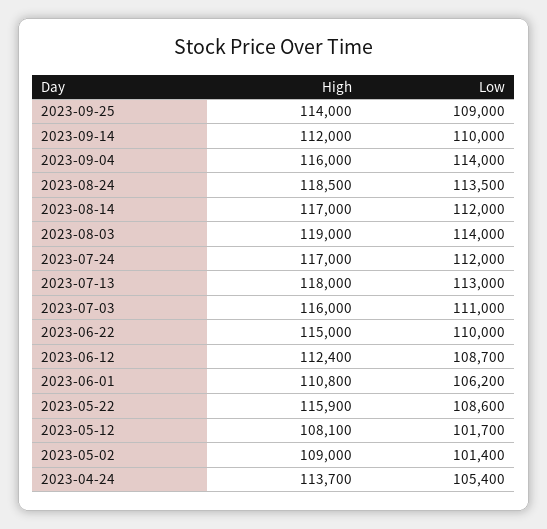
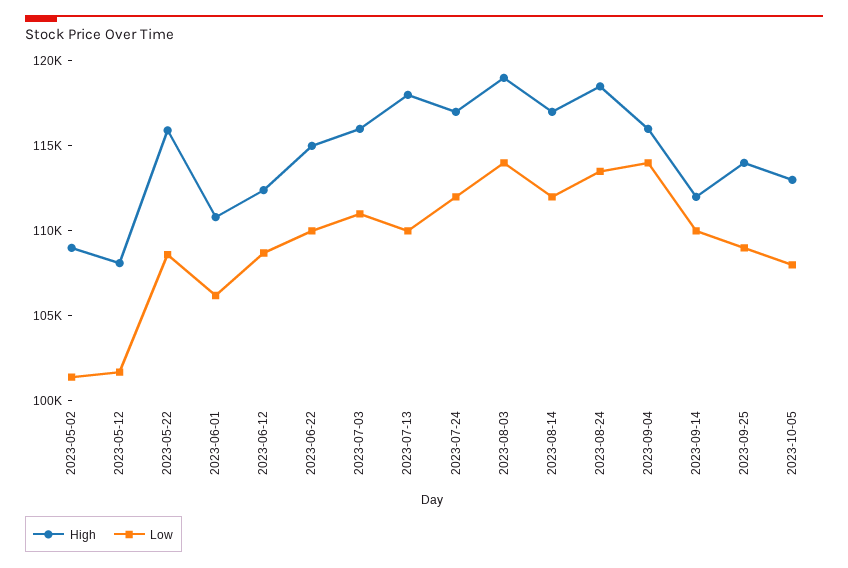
Low, 2023-07-13: 113000 -> 110000
High, 2023-04-24: 113700 -> none
Low, 2023-04-24: 105400 -> none
High, 2023-10-05: none -> 113000
Low, 2023-10-05: none -> 108000

